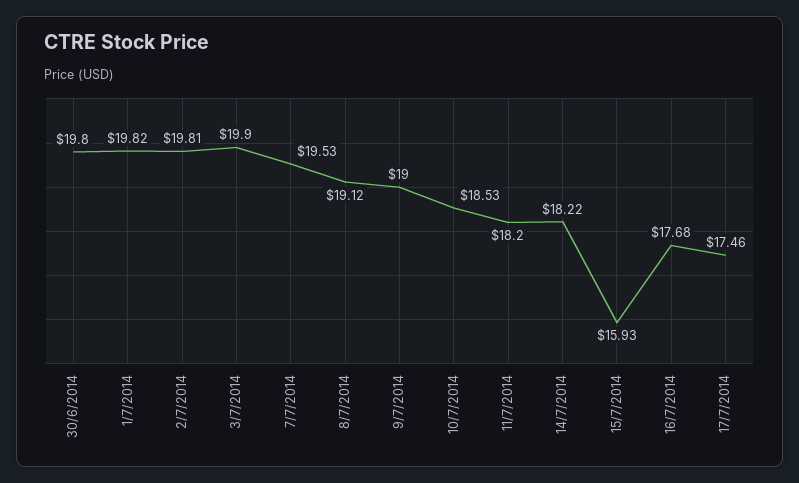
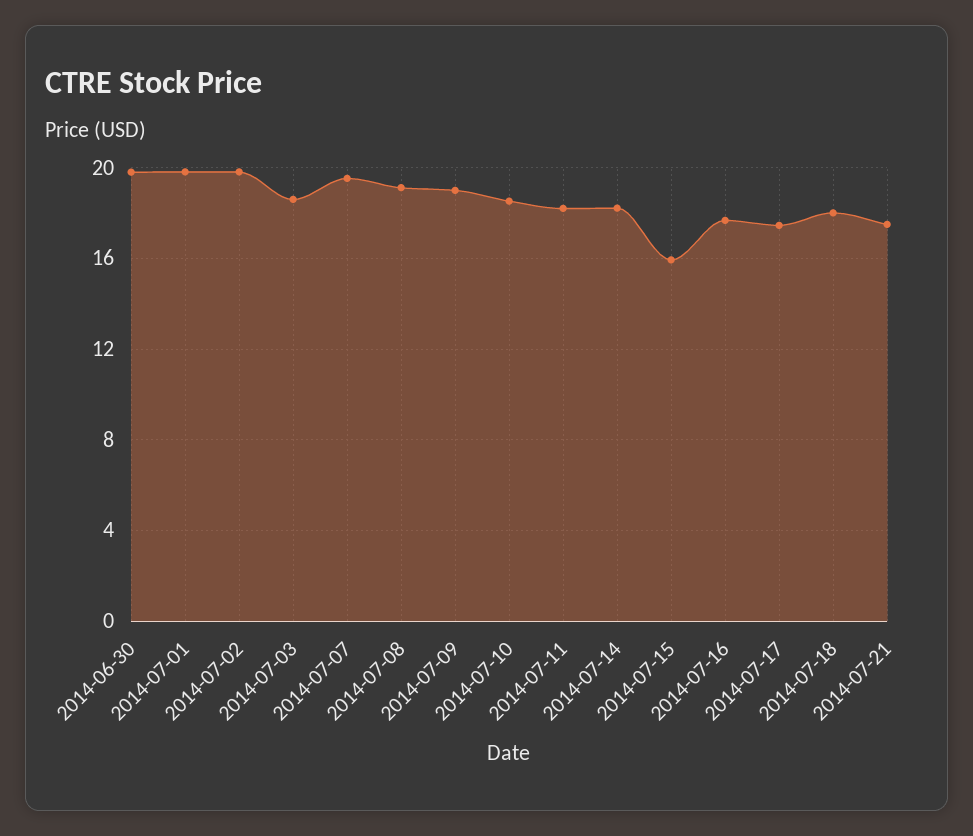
3/7/2014: 19.9 -> 18.5
2014-07-18: none -> 18
2014-07-21: none -> 17.5

